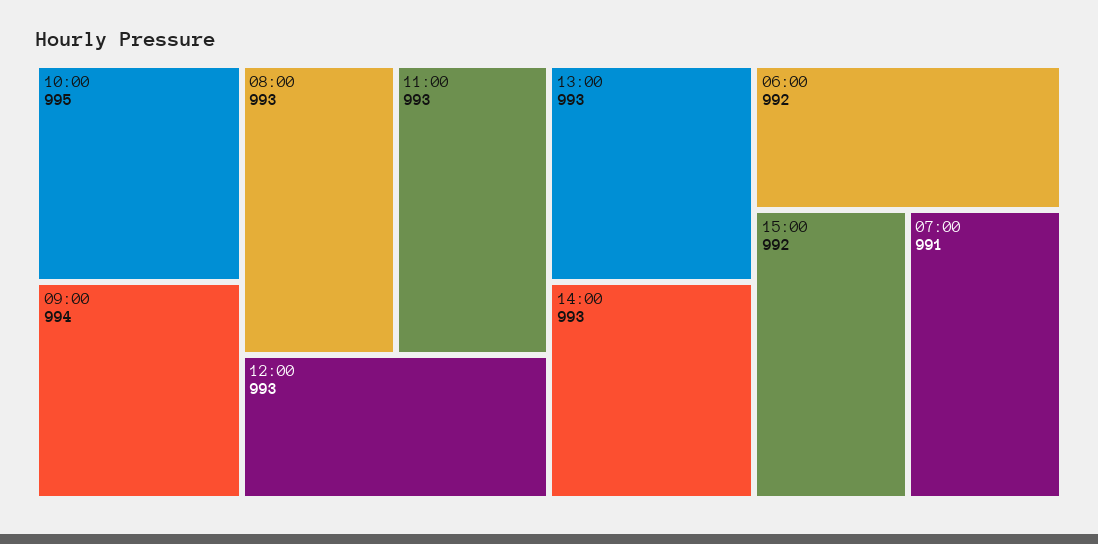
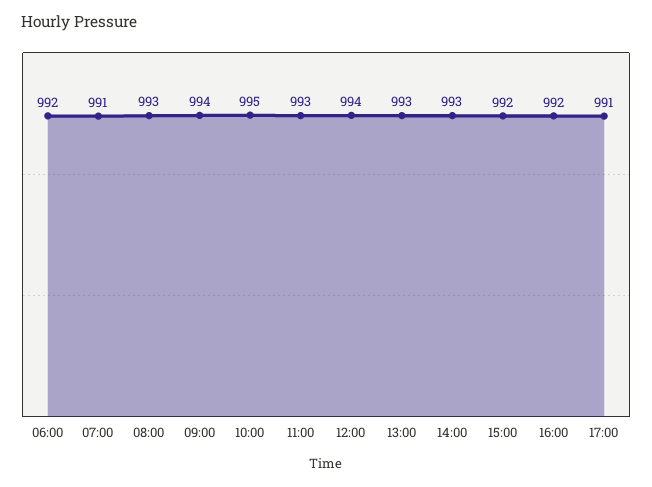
12:00: 993 -> 994
16:00: none -> 992
17:00: none -> 991

